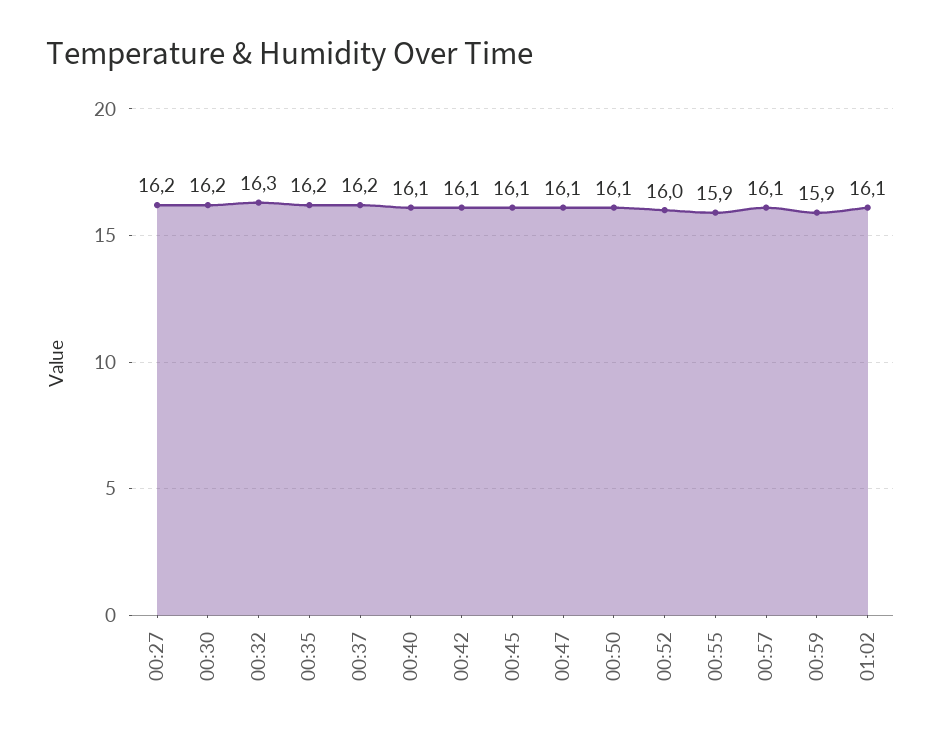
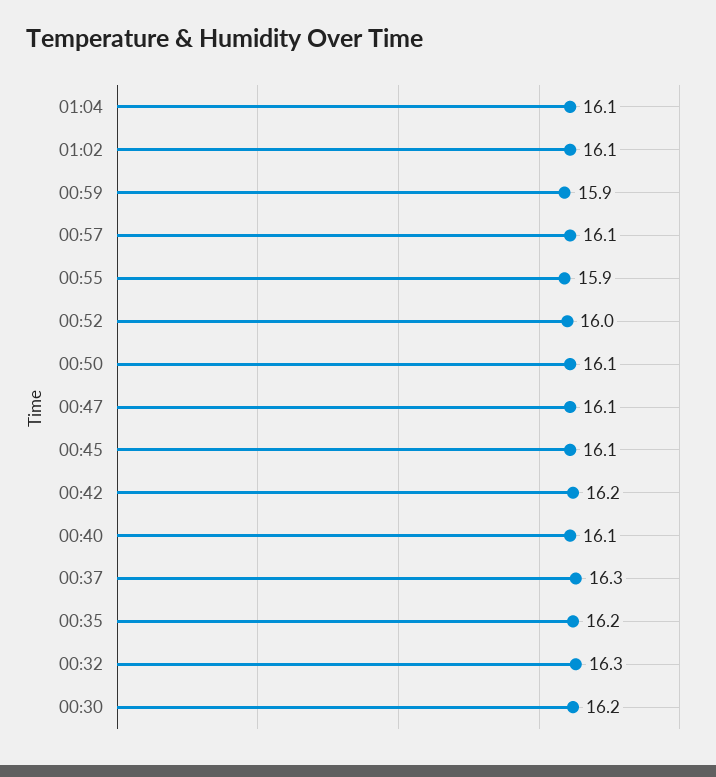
00:27: 16.2 -> none
00:37: 16.2 -> 16.3
00:42: 16.1 -> 16.2
01:04: none -> 16.1

